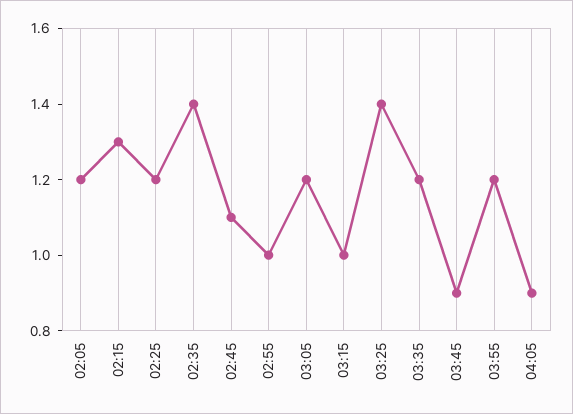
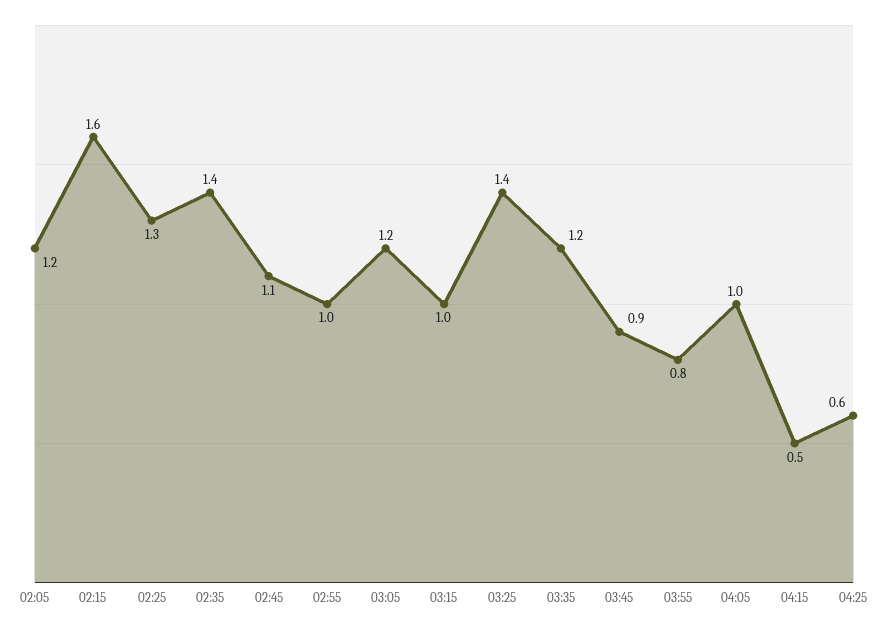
02:15: 1.3 -> 1.6
02:25: 1.2 -> 1.3
03:55: 1.2 -> 0.8
04:05: 0.9 -> 1
04:15: none -> 0.5
04:25: none -> 0.6

